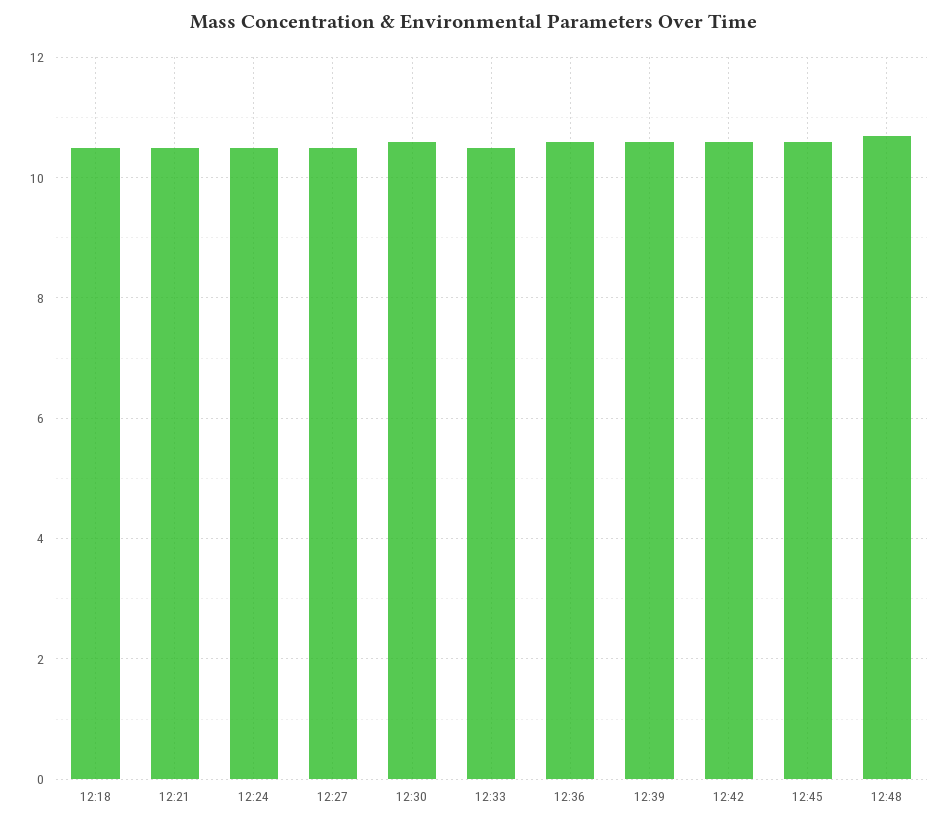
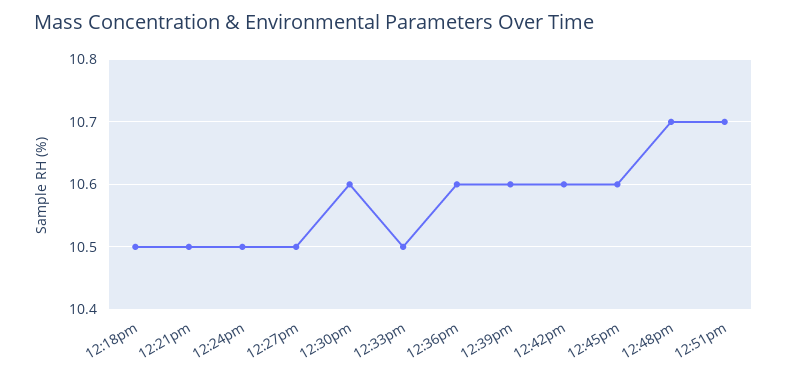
12:51pm: none -> 10.7

